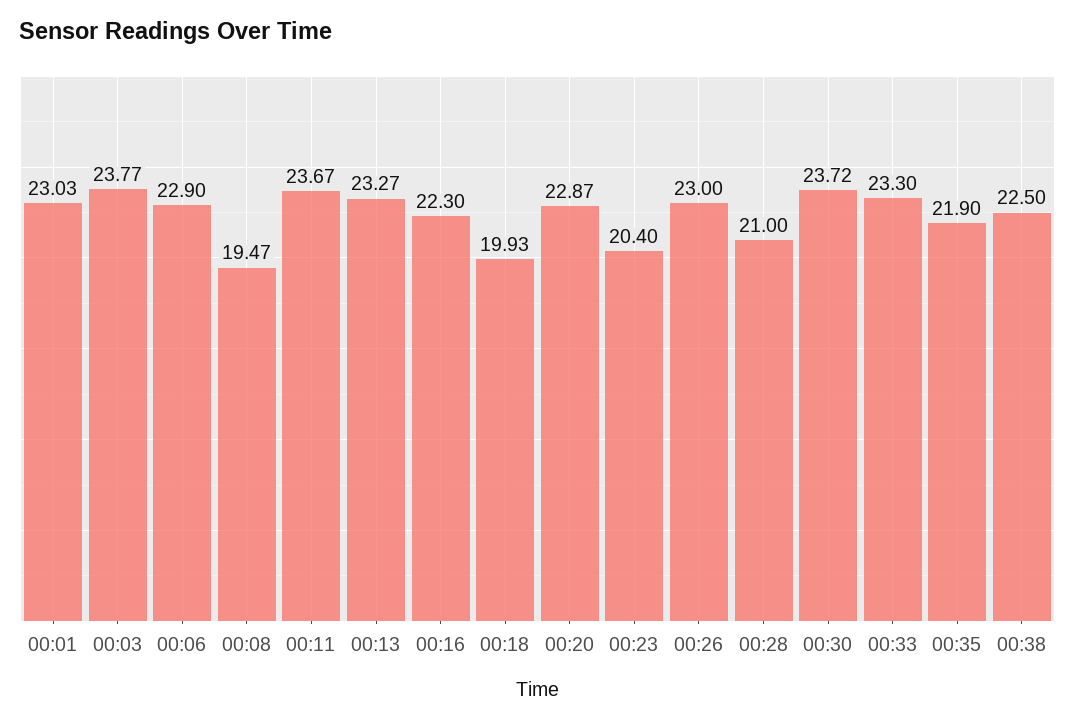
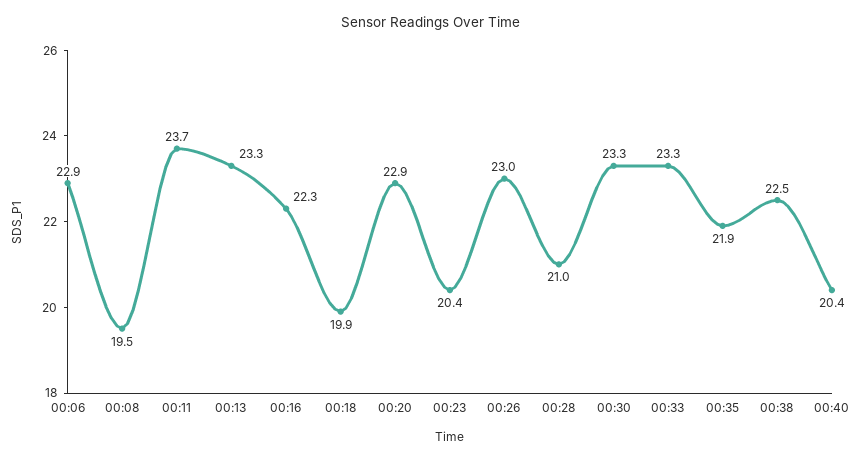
00:01: 23.03 -> none
00:03: 23.77 -> none
00:30: 23.72 -> 23.3
00:40: none -> 20.4

